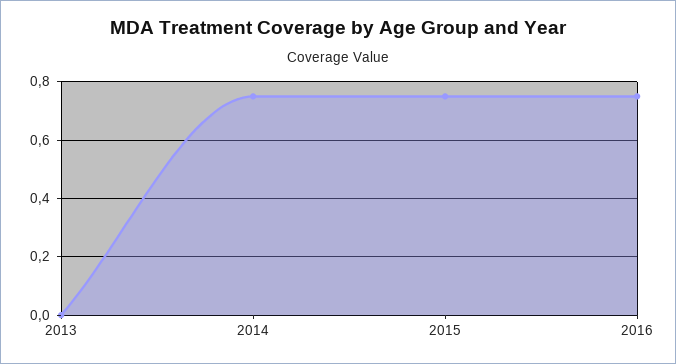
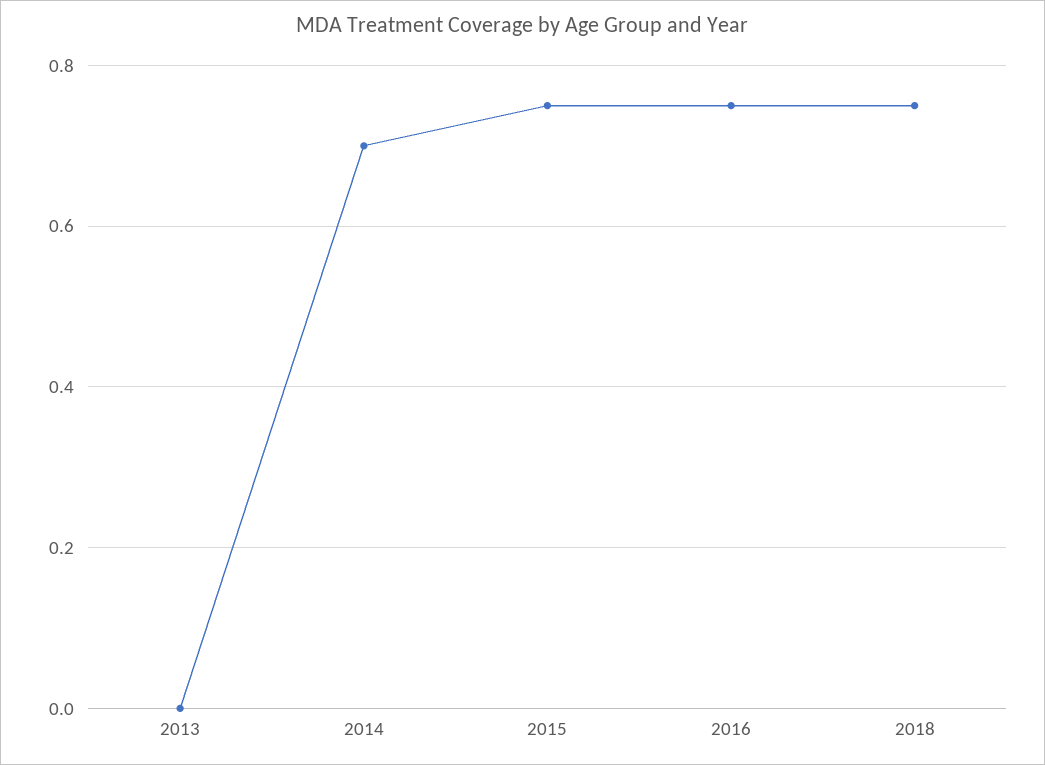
2014: 0.75 -> 0.7
2018: none -> 0.75

